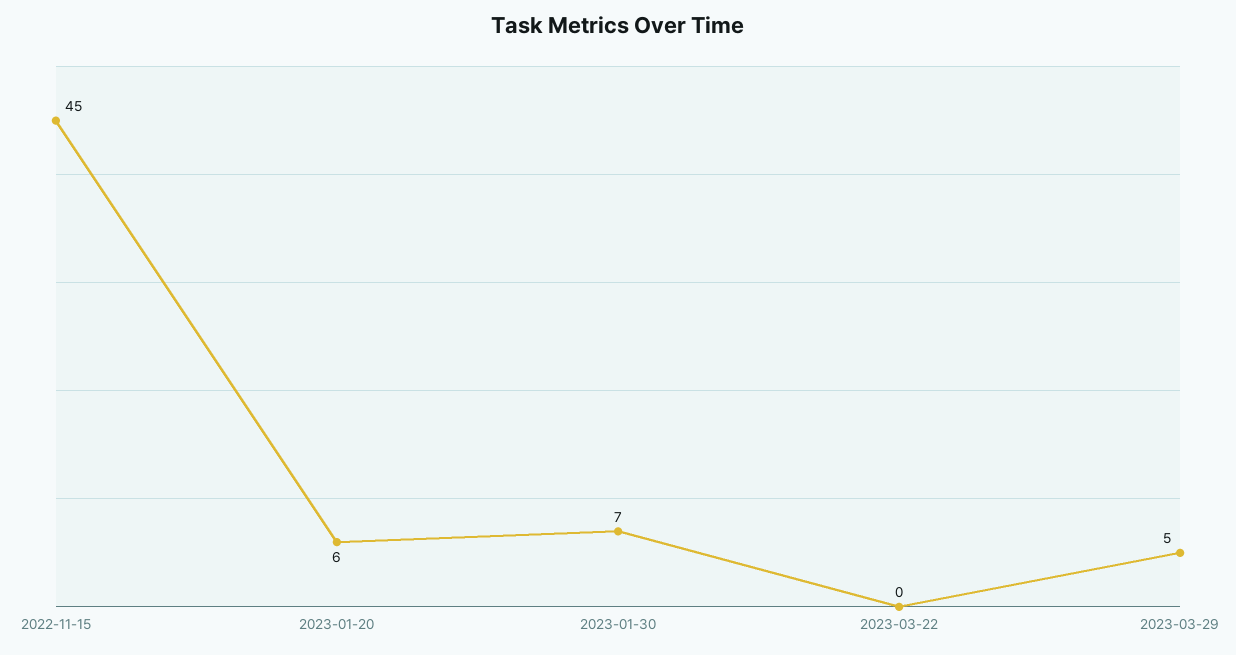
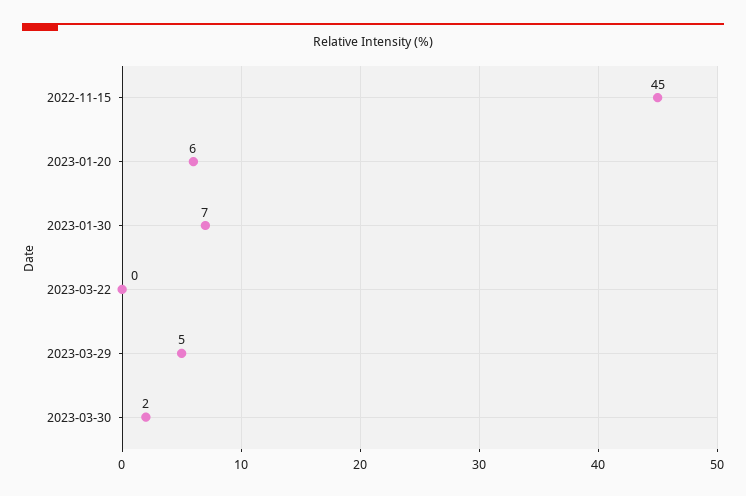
2023-03-30: none -> 2

